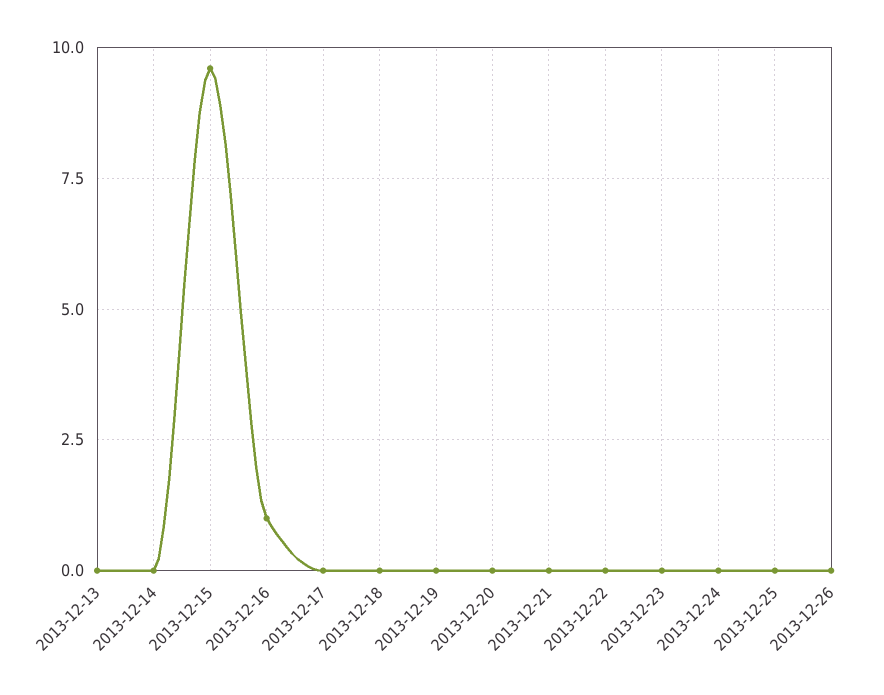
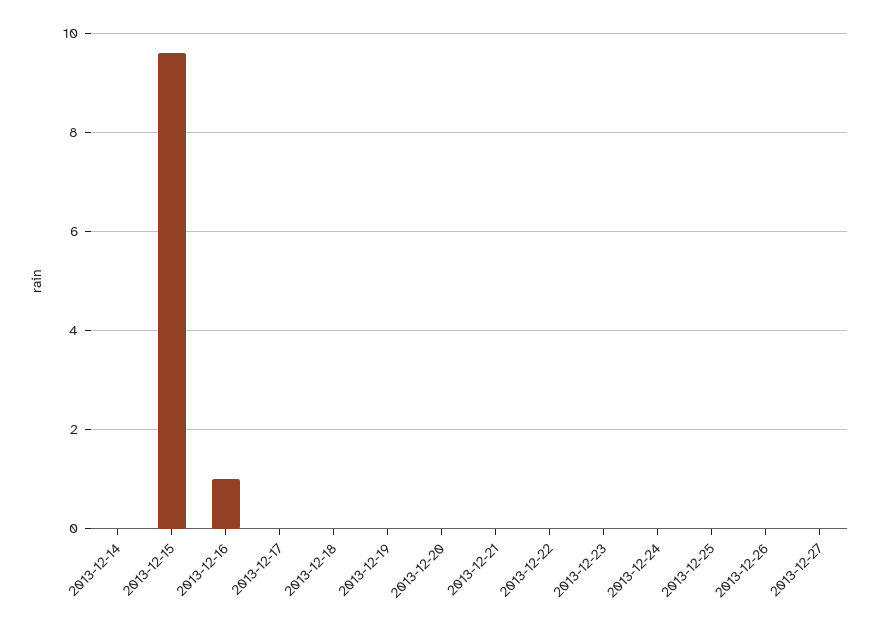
2013-12-13: 0 -> none
2013-12-27: none -> 0

